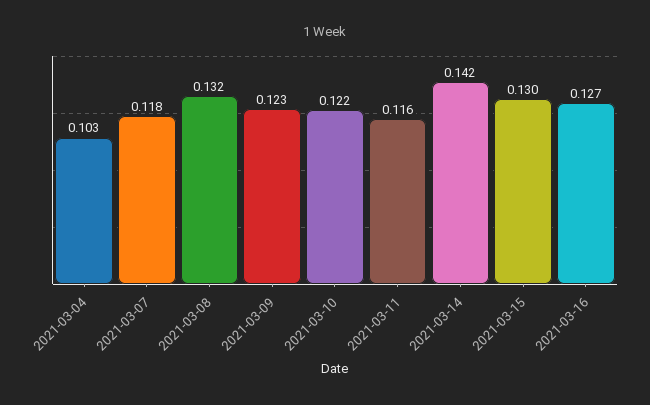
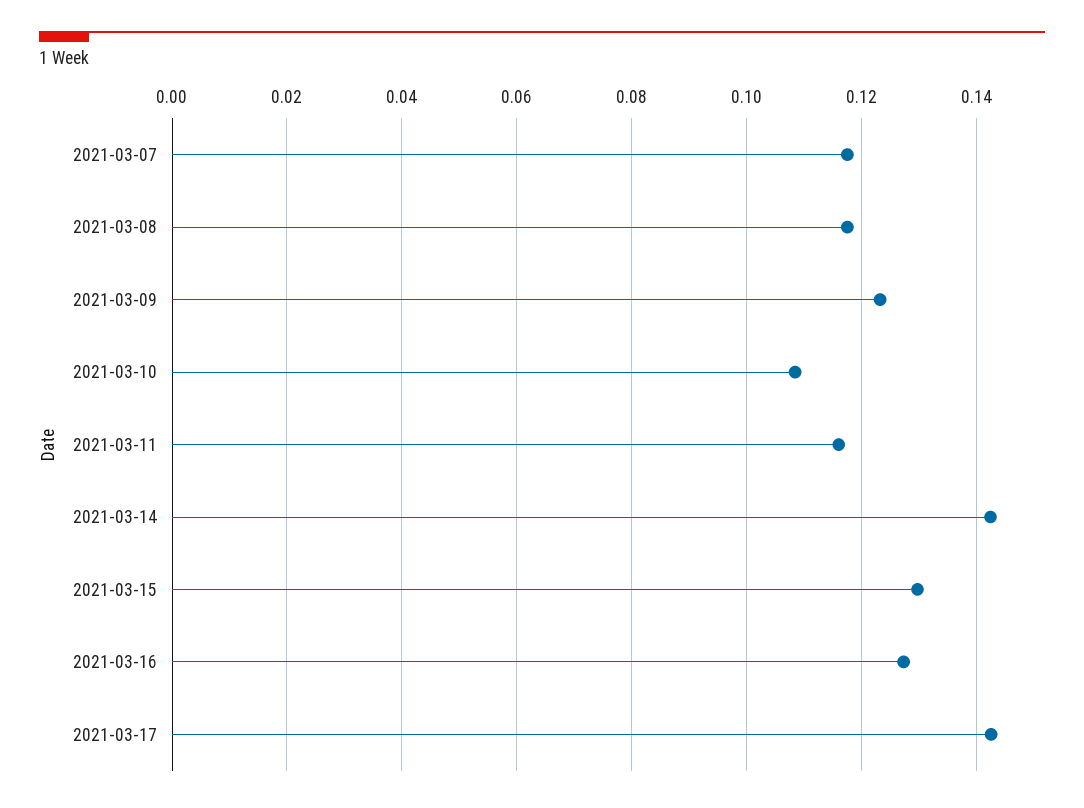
2021-03-04: 0.103 -> none
2021-03-08: 0.132 -> 0.118
2021-03-10: 0.122 -> 0.108
2021-03-17: none -> 0.142

